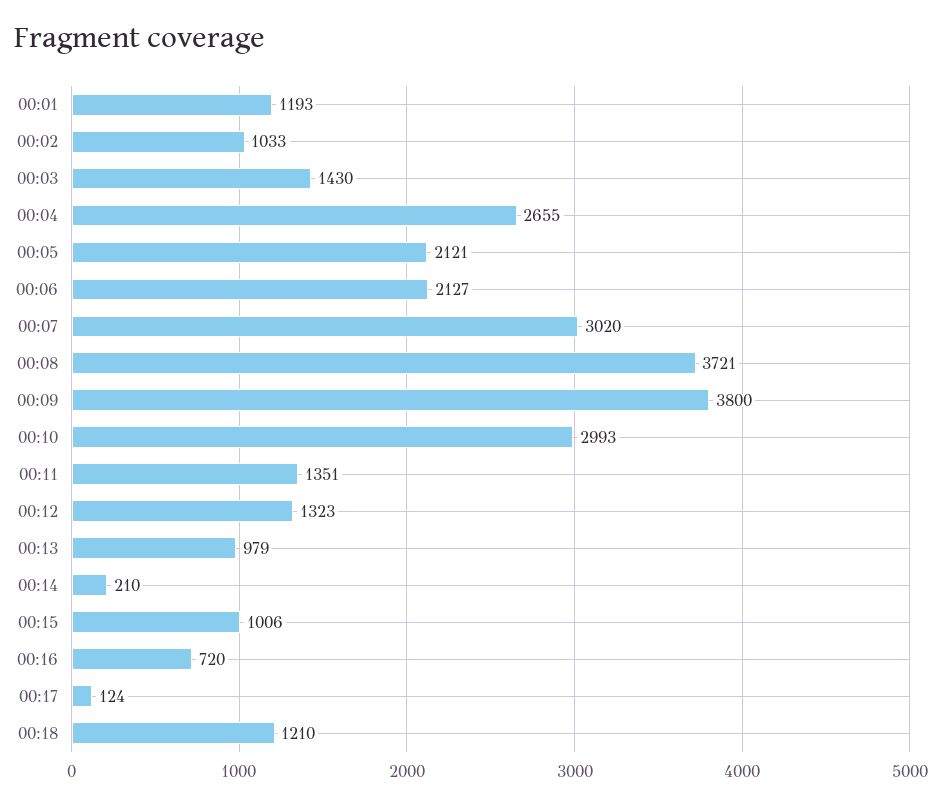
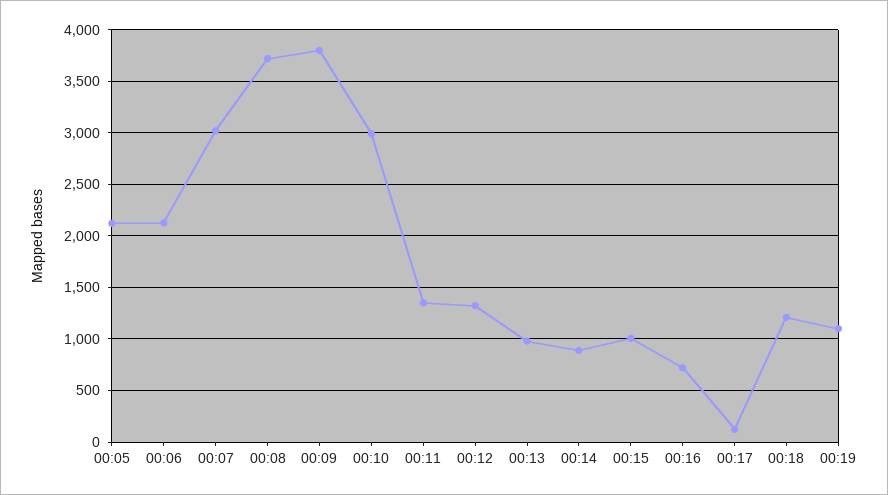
00:01: 1193 -> none
00:02: 1033 -> none
00:03: 1430 -> none
00:04: 2655 -> none
00:14: 210 -> 900
00:19: none -> 1100

